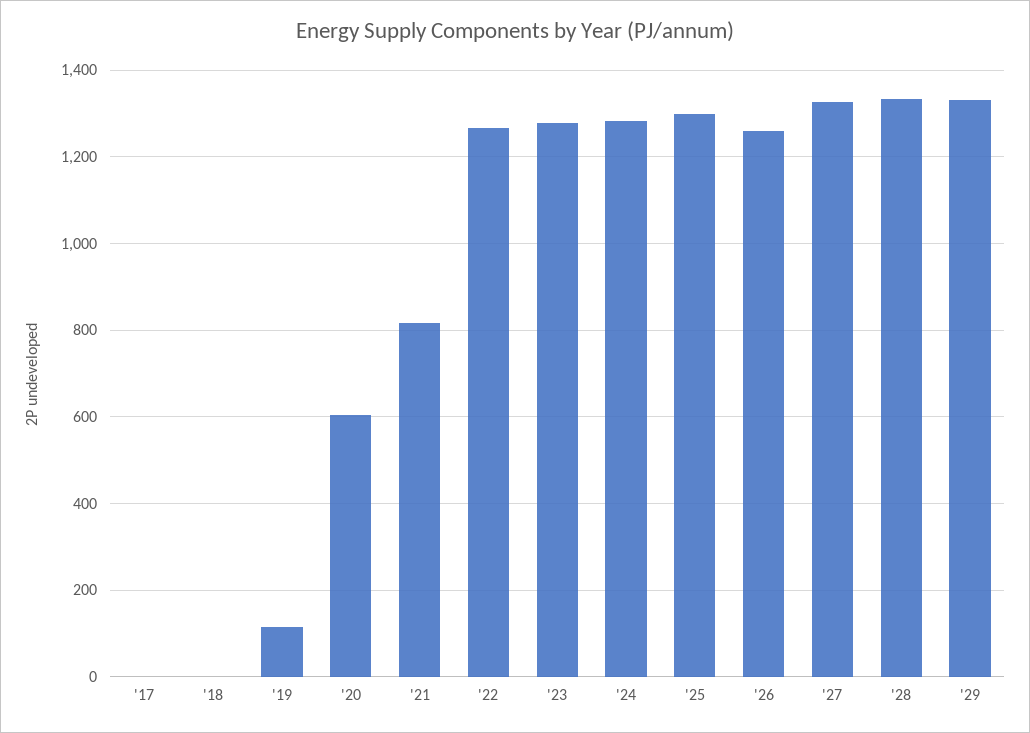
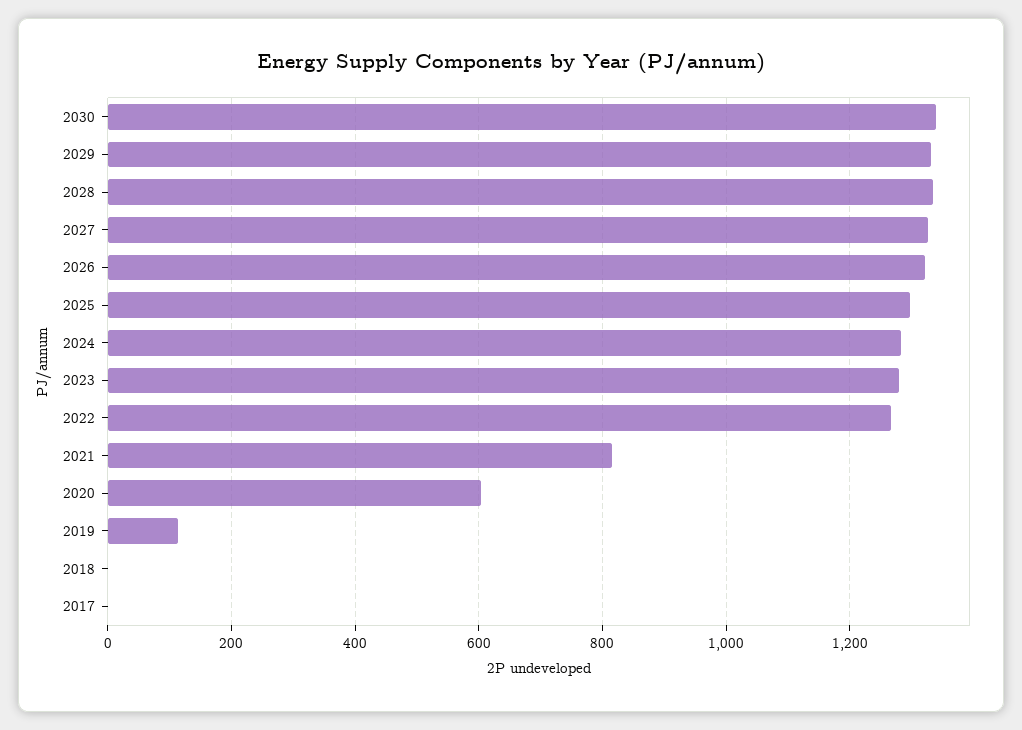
'26: 1260 -> 1320
2030: none -> 1340

